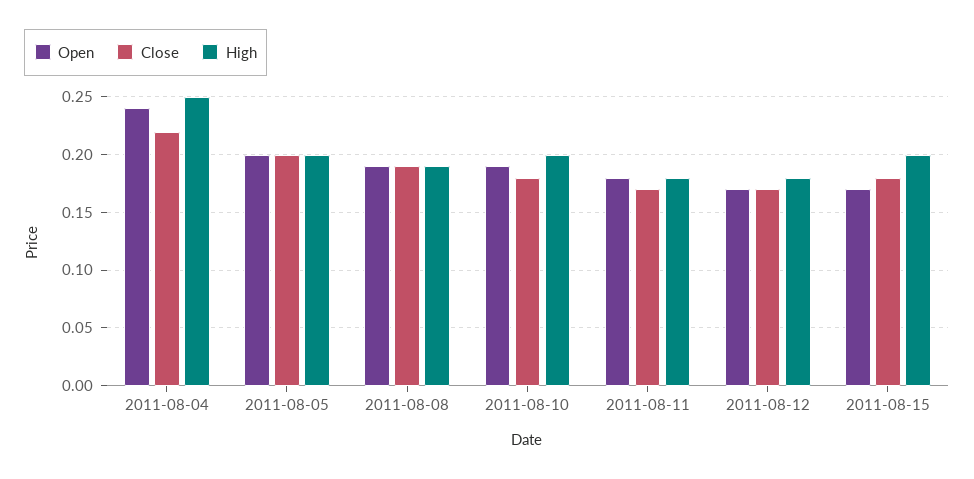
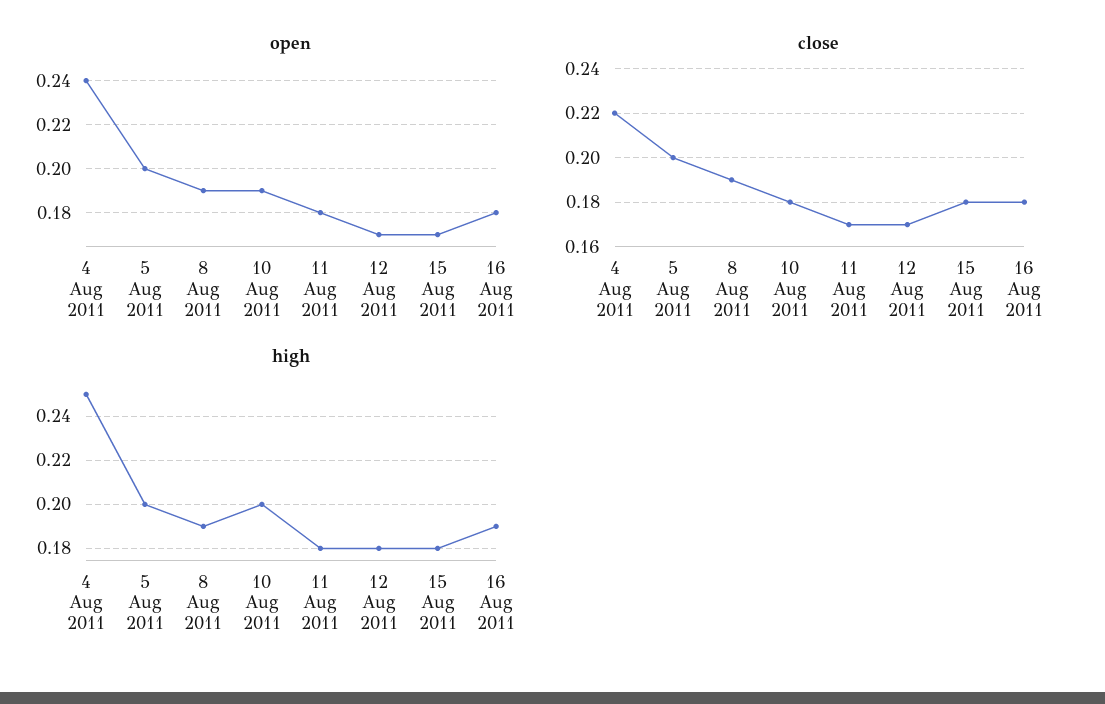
High, 2011-08-15: 0.2 -> 0.18
Open, 16 Aug 2011: none -> 0.18
Close, 16 Aug 2011: none -> 0.18
High, 16 Aug 2011: none -> 0.19

